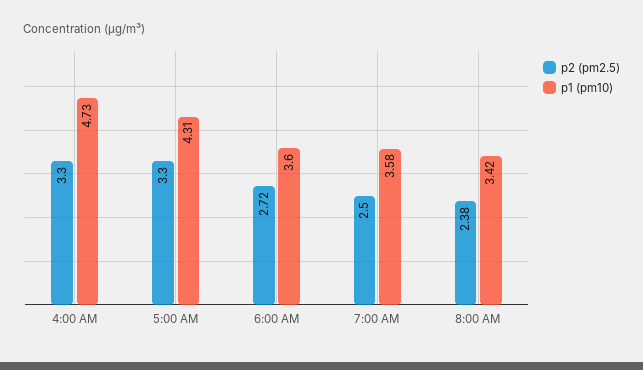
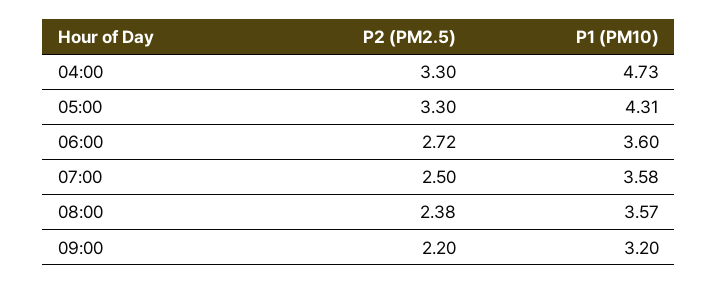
p1 (pm10), 8:00 AM: 3.42 -> 3.57
p2 (pm2.5), 09:00: none -> 2.2
p1 (pm10), 09:00: none -> 3.2

